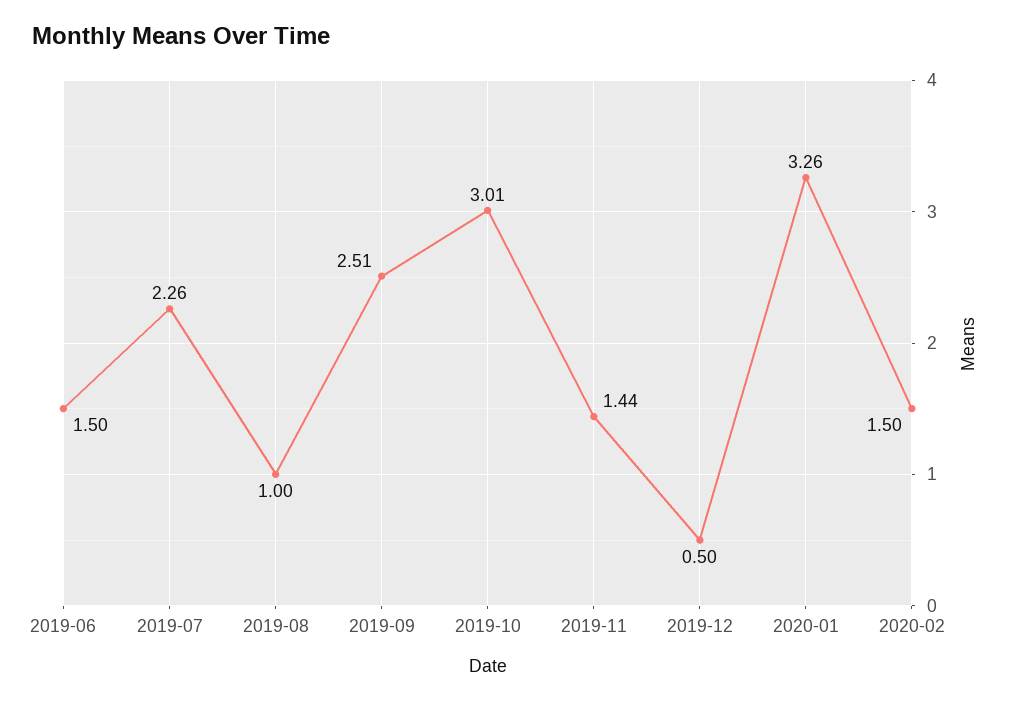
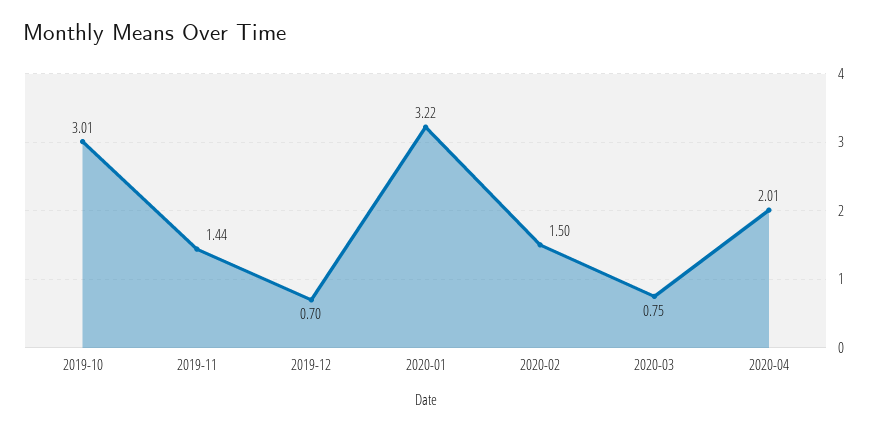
2019-06: 1.5 -> none
2019-07: 2.26 -> none
2019-08: 1 -> none
2019-09: 2.51 -> none
2019-12: 0.5 -> 0.7
2020-01: 3.26 -> 3.22
2020-03: none -> 0.75
2020-04: none -> 2.01

